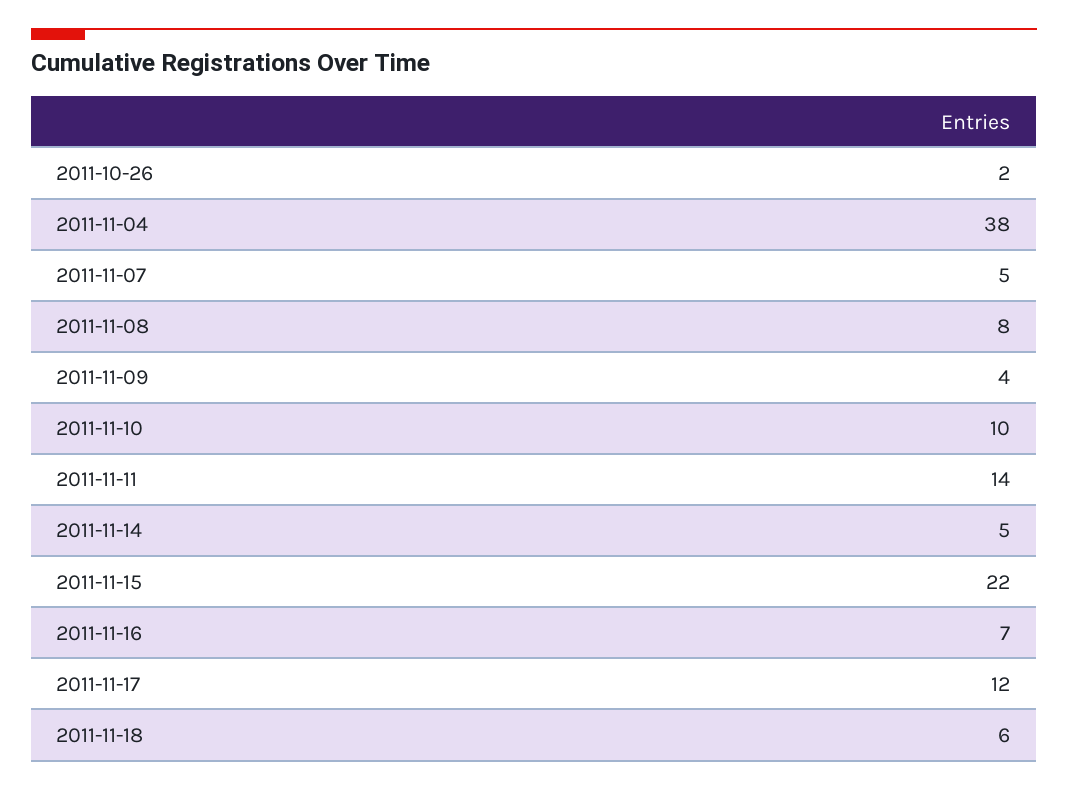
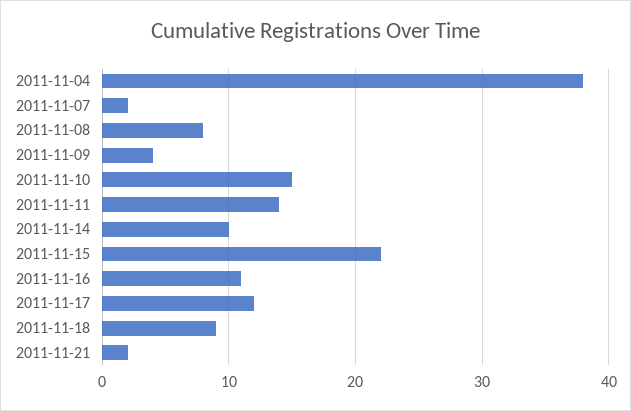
2011-10-26: 2 -> none
2011-11-07: 5 -> 2
2011-11-10: 10 -> 15
2011-11-14: 5 -> 10
2011-11-16: 7 -> 11
2011-11-18: 6 -> 9
2011-11-21: none -> 2

